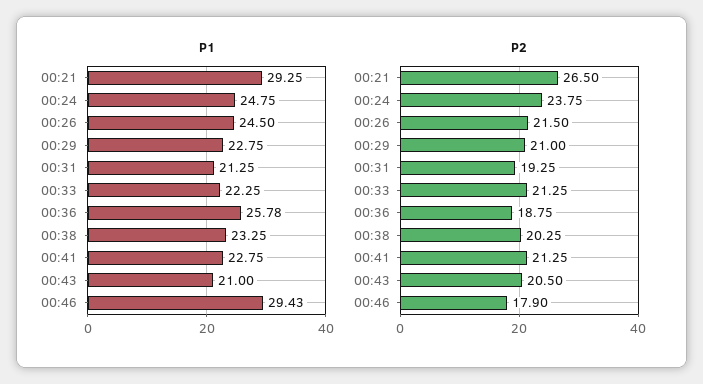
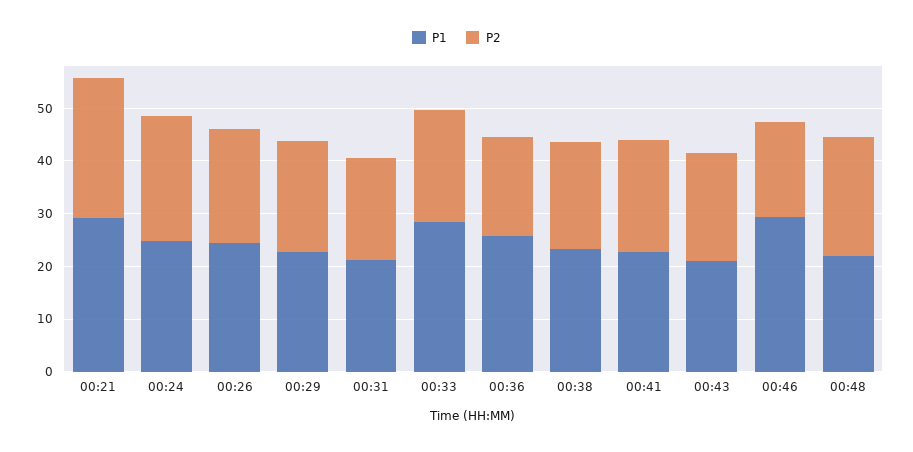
P1, 00:33: 22.25 -> 28
P1, 00:48: none -> 22
P2, 00:48: none -> 22

